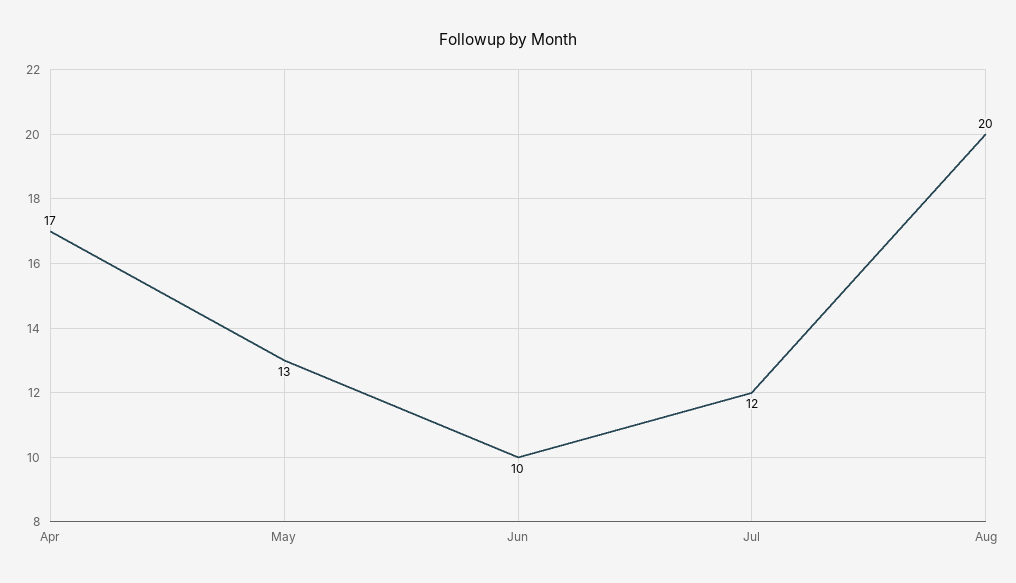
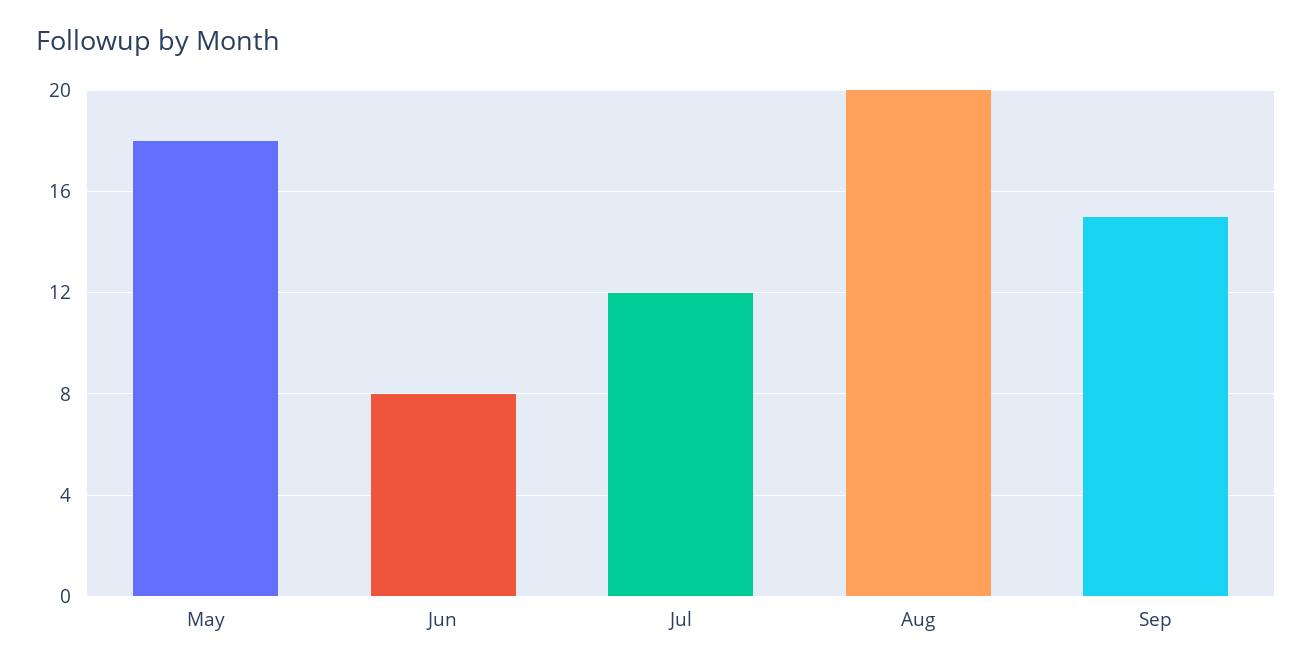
Apr: 17 -> none
May: 13 -> 18
Jun: 10 -> 8
Sep: none -> 15

